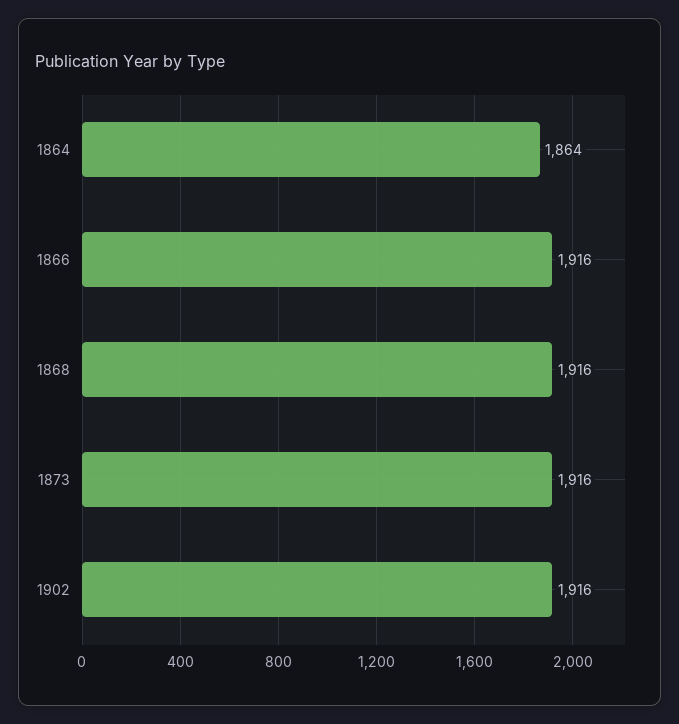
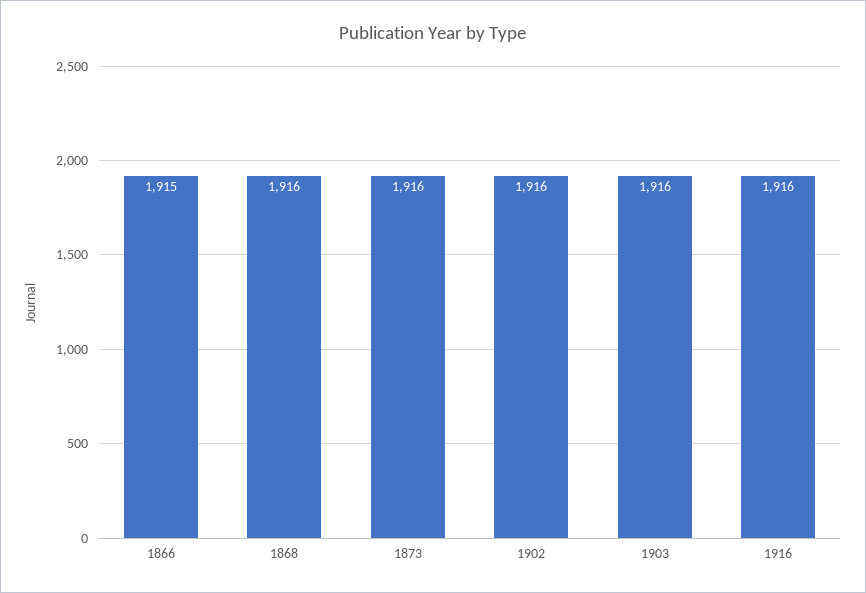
1864: 1864 -> none
1866: 1916 -> 1915
1903: none -> 1916
1916: none -> 1916

